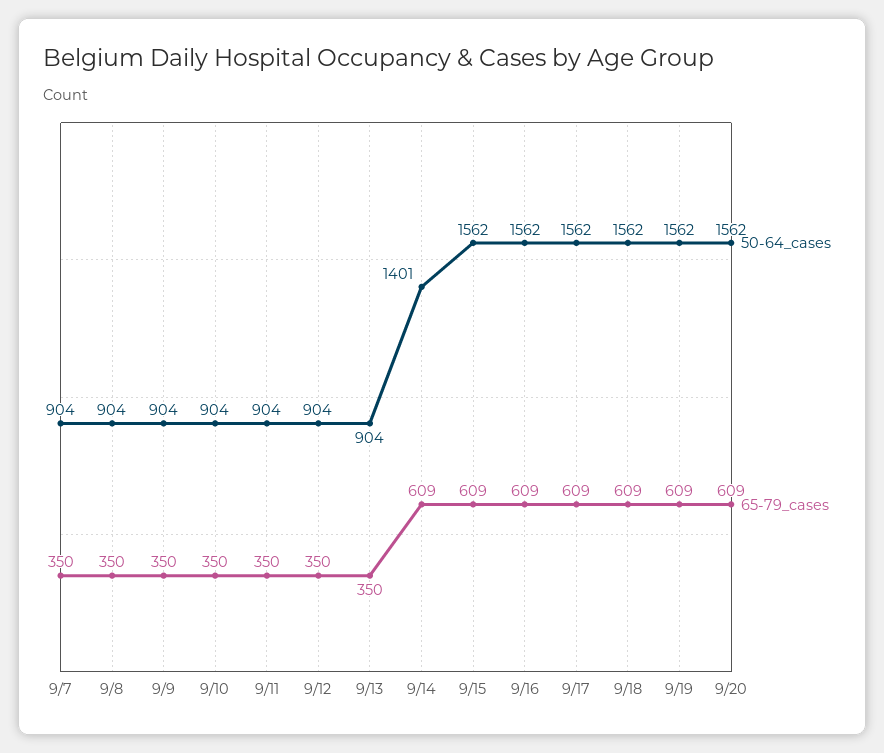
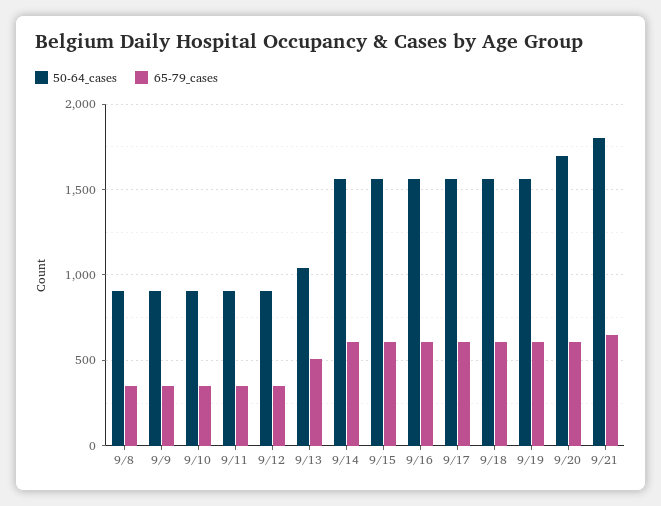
50-64_cases, 9/7: 904 -> none
65-79_cases, 9/7: 350 -> none
50-64_cases, 9/13: 904 -> 1050
65-79_cases, 9/13: 350 -> 500
50-64_cases, 9/14: 1401 -> 1550
50-64_cases, 9/20: 1562 -> 1700
50-64_cases, 9/21: none -> 1800
65-79_cases, 9/21: none -> 650

